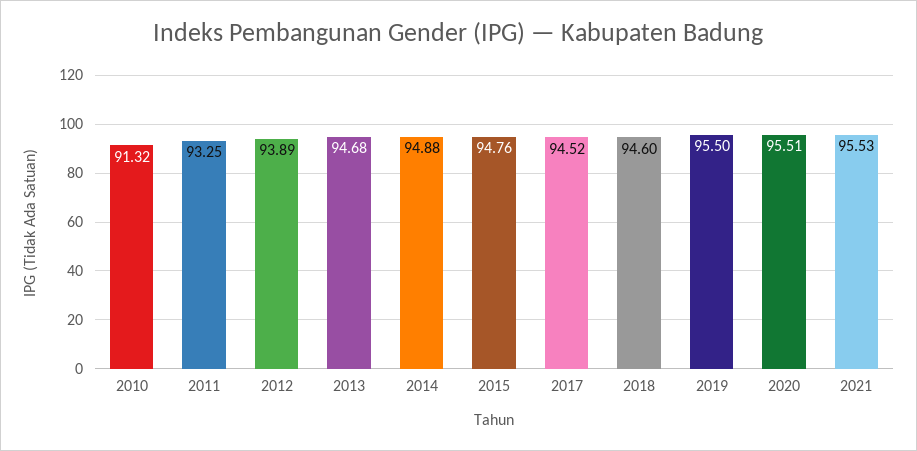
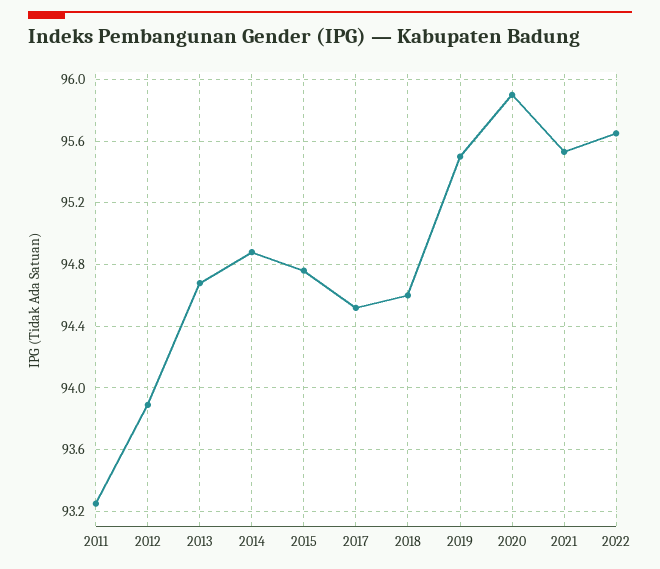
2010: 91.32 -> none
2020: 95.51 -> 95.9
2022: none -> 95.65

